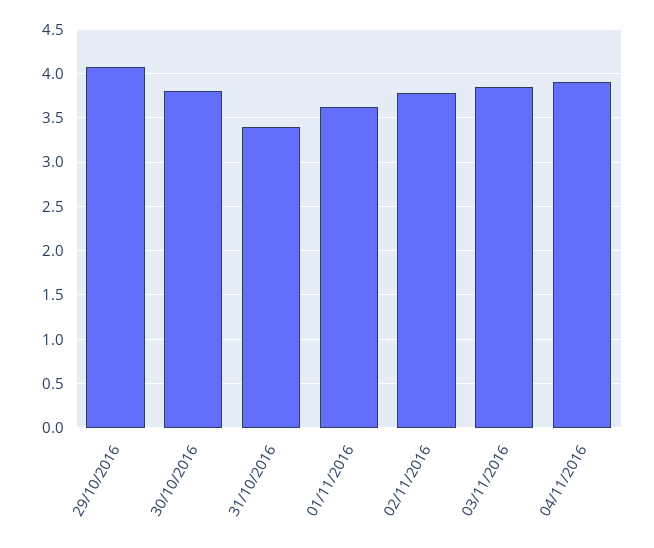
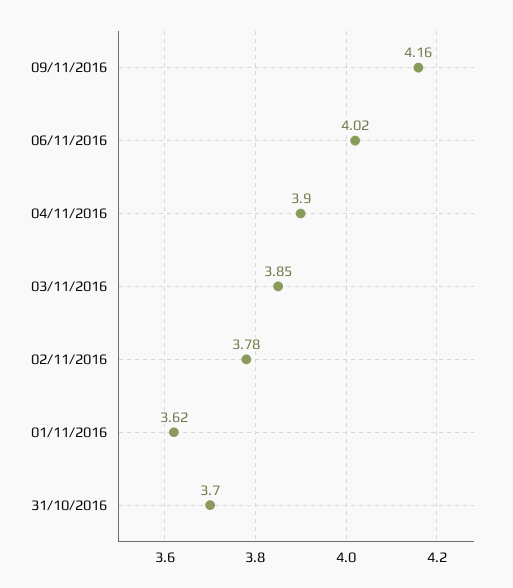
29/10/2016: 4.1 -> none
30/10/2016: 3.8 -> none
31/10/2016: 3.4 -> 3.7
09/11/2016: none -> 4.16
06/11/2016: none -> 4.02

